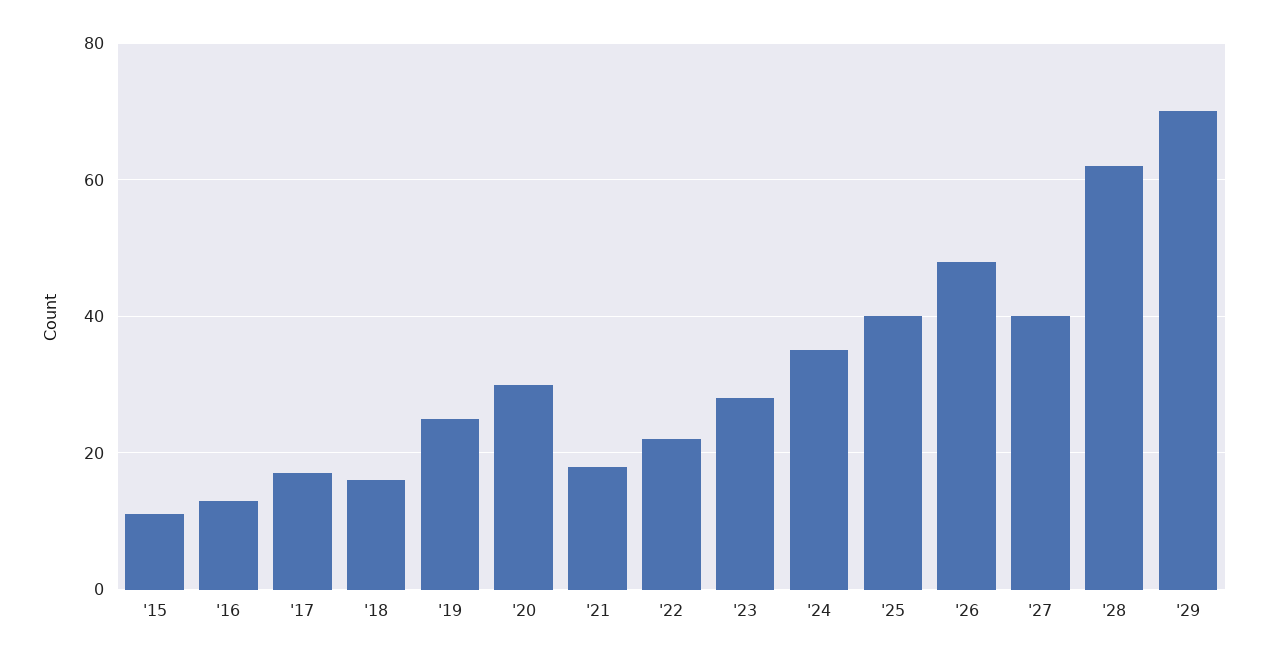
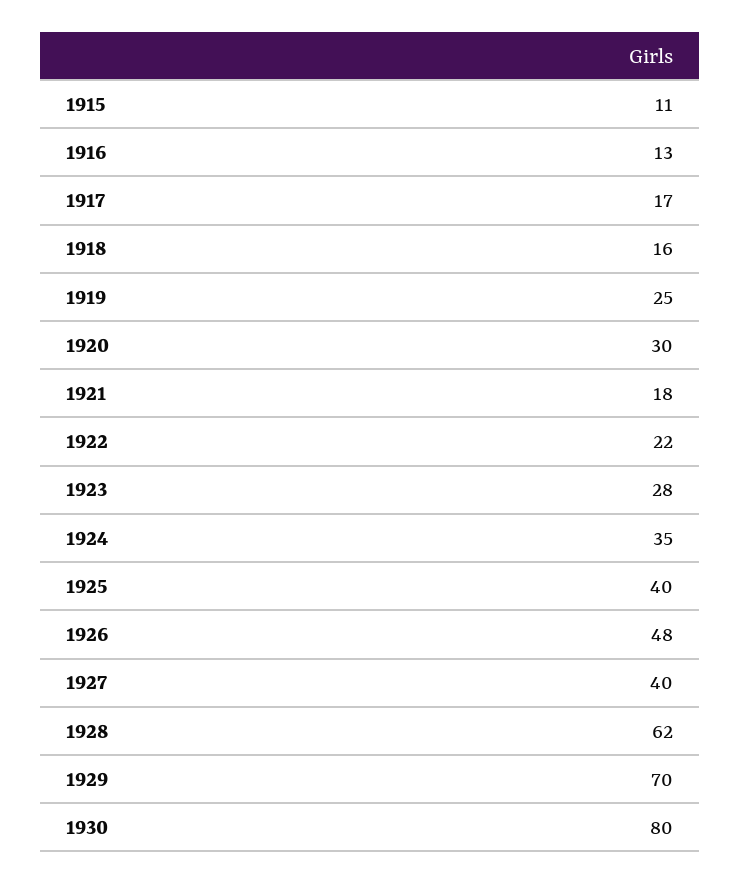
1930: none -> 80

